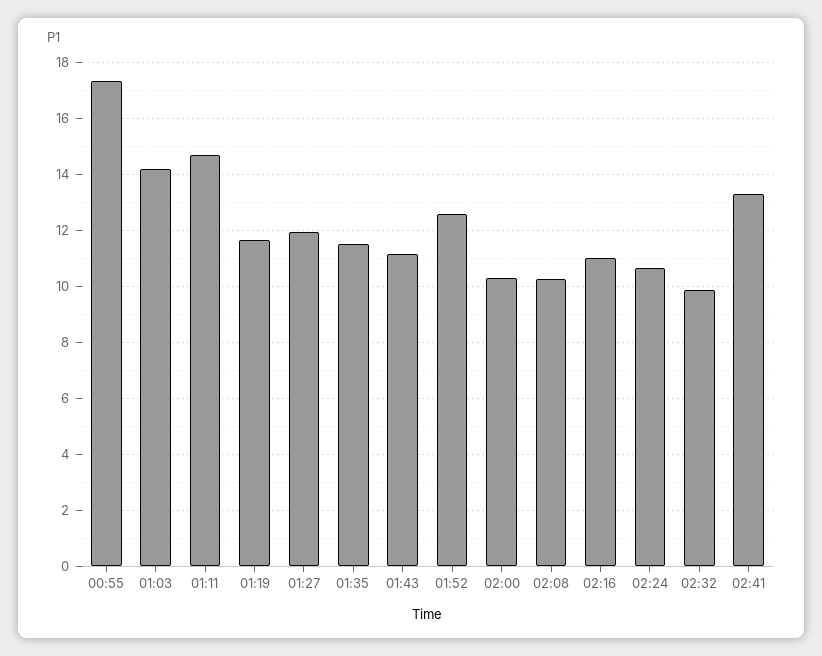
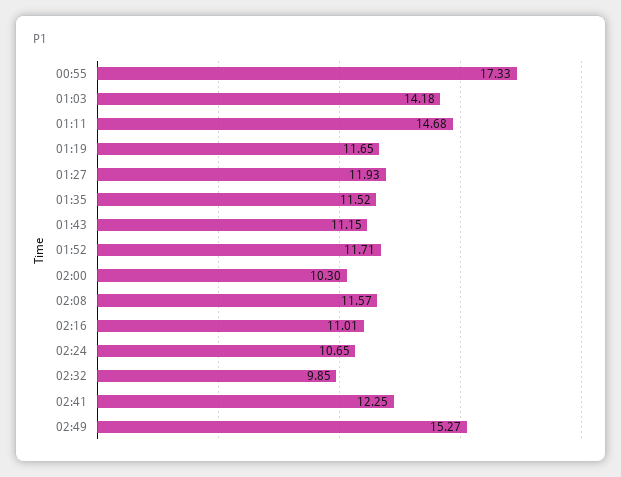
01:52: 12.5 -> 11.71
02:08: 10.25 -> 11.57
02:41: 13.25 -> 12.25
02:49: none -> 15.27

